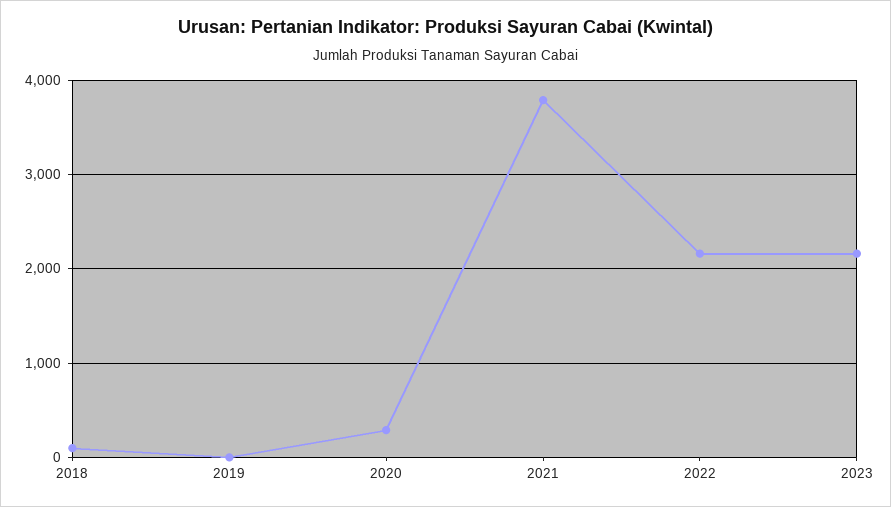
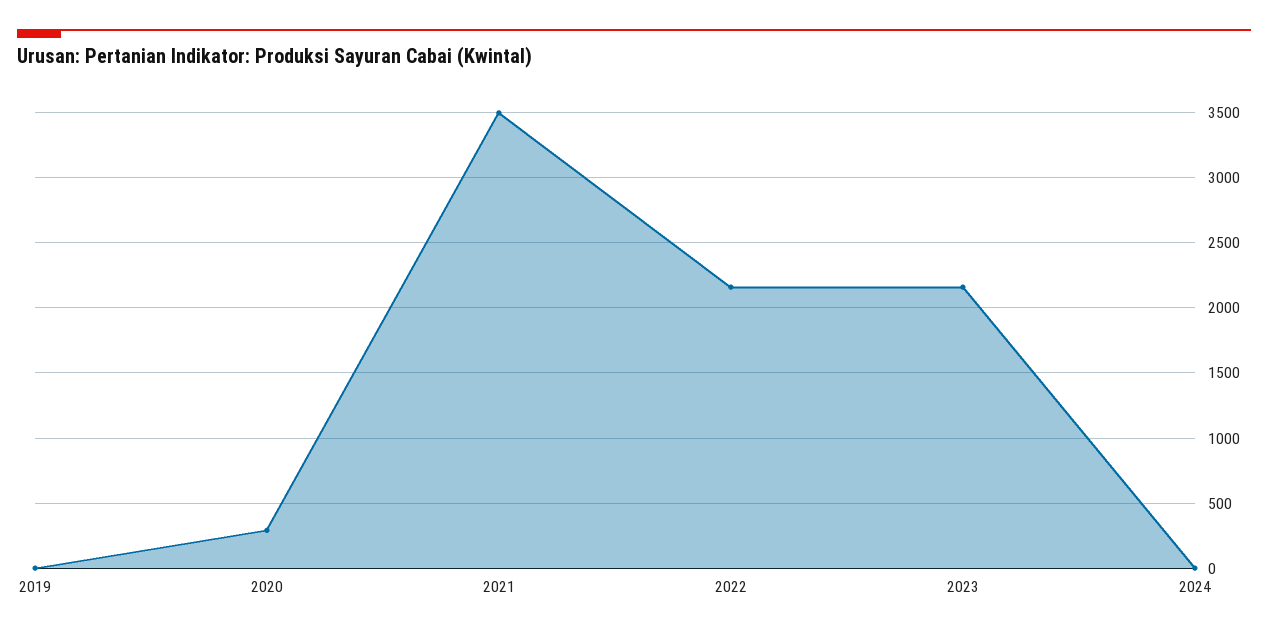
2018: 100 -> none
2021: 3800 -> 3500
2024: none -> 0

